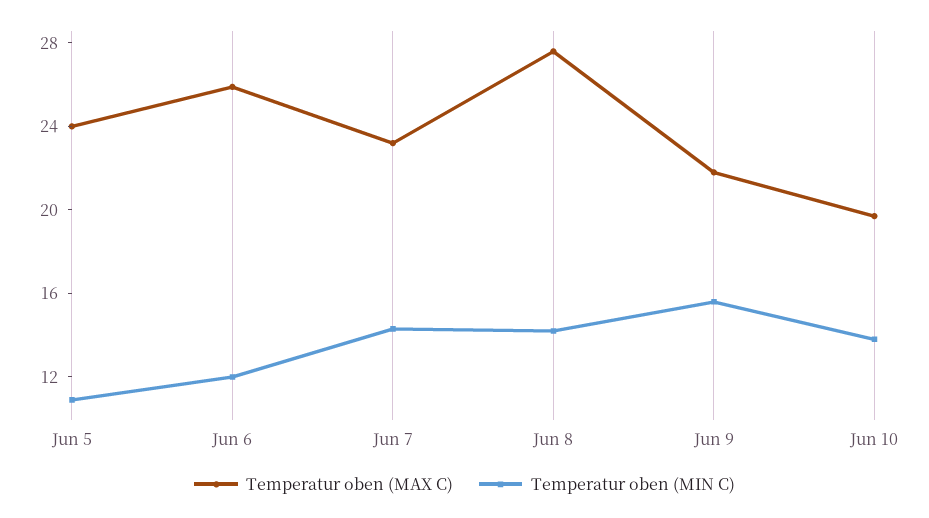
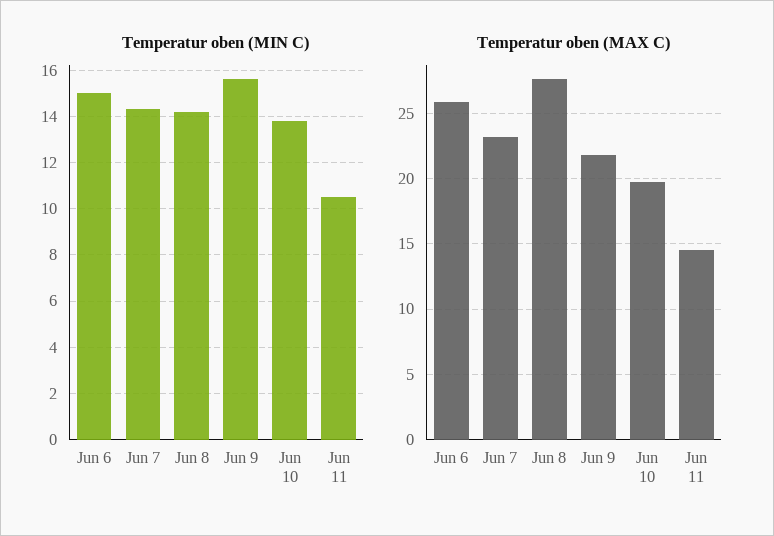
Temperatur oben (MAX C), Jun 5: 24 -> none
Temperatur oben (MIN C), Jun 5: 11 -> none
Temperatur oben (MIN C), Jun 6: 12 -> 15
Temperatur oben (MIN C), Jun 11: none -> 10.5
Temperatur oben (MAX C), Jun 11: none -> 14.5

